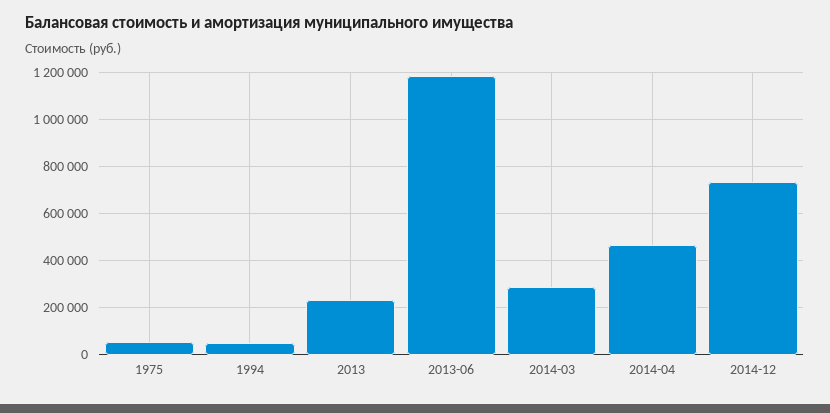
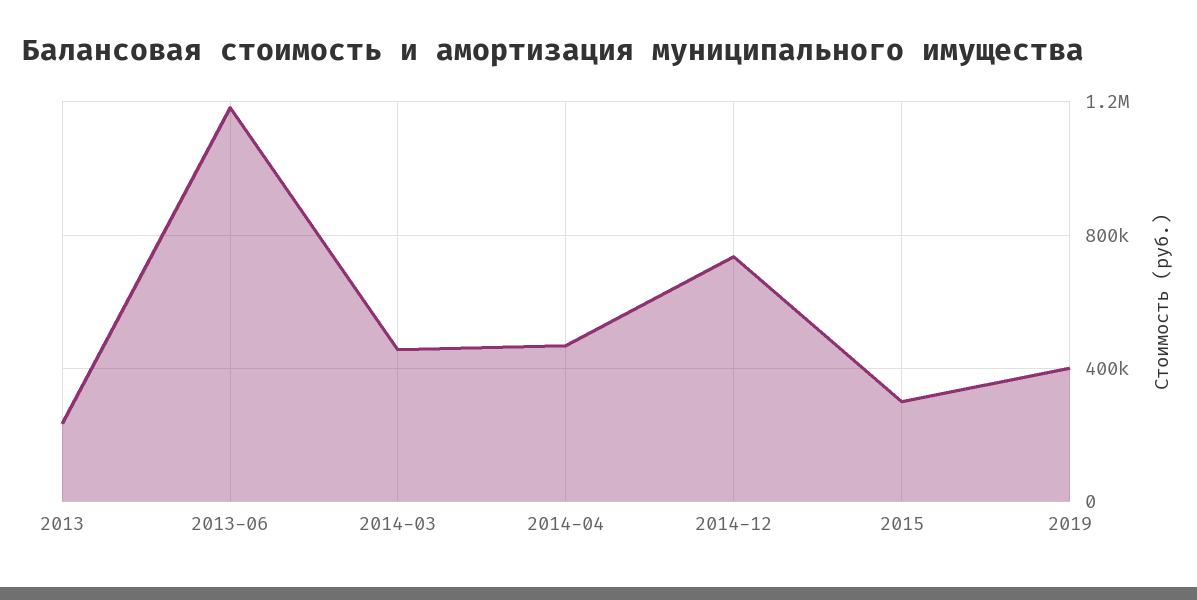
1975: 50000 -> none
1994: 50000 -> none
2014-03: 300000 -> 450000
2015: none -> 300000
2019: none -> 400000

